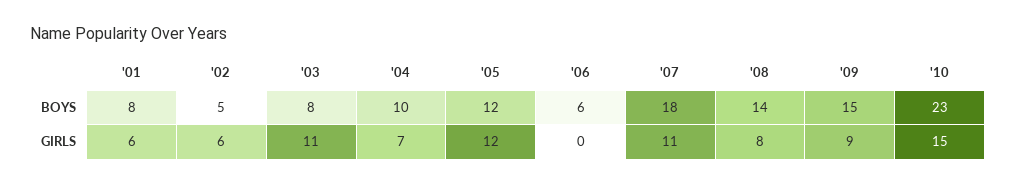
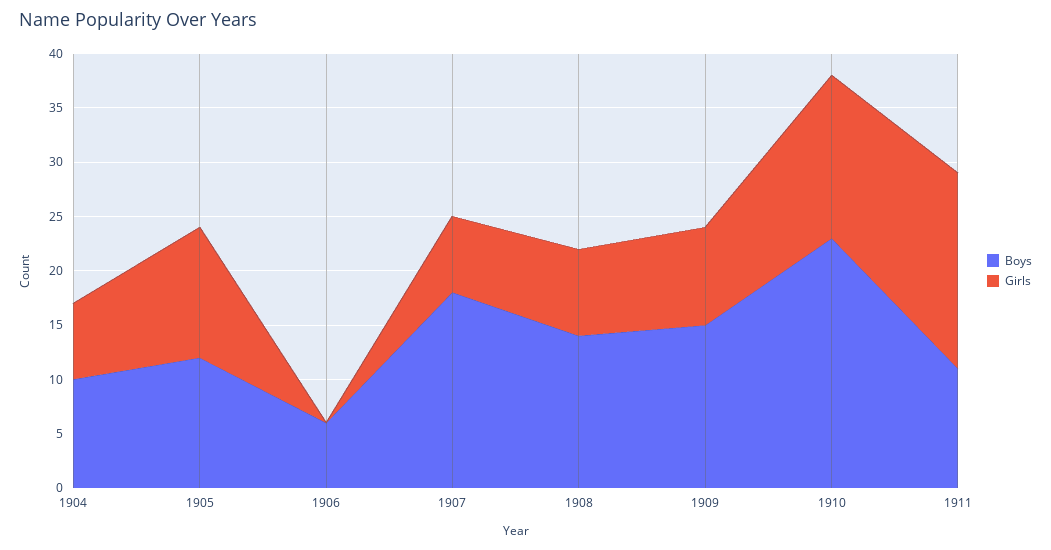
BOYS, '01: 8 -> none
BOYS, '02: 5 -> none
BOYS, '03: 8 -> none
GIRLS, '01: 6 -> none
GIRLS, '02: 6 -> none
GIRLS, '03: 11 -> none
GIRLS, '07: 11 -> 7
BOYS, 1911: none -> 11
GIRLS, 1911: none -> 18

